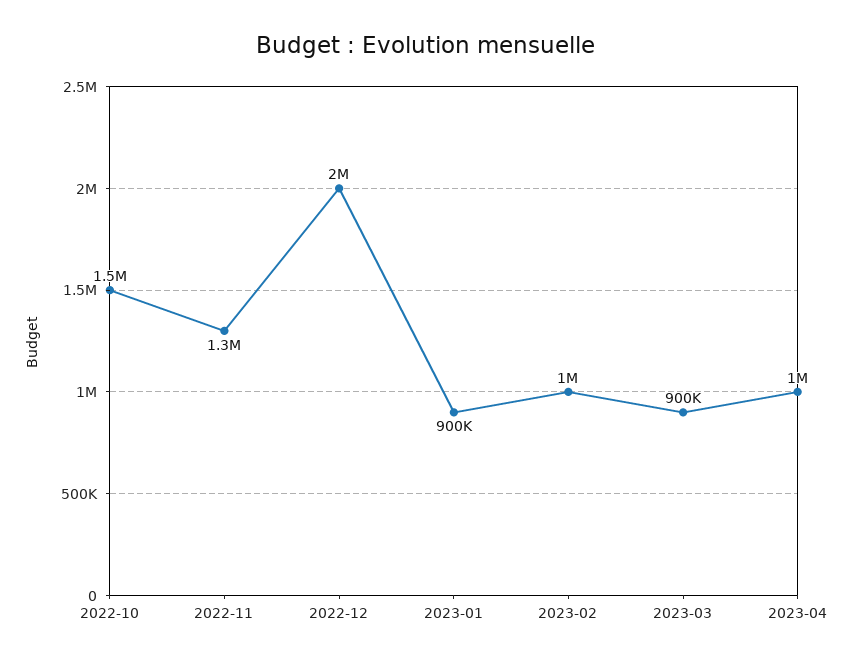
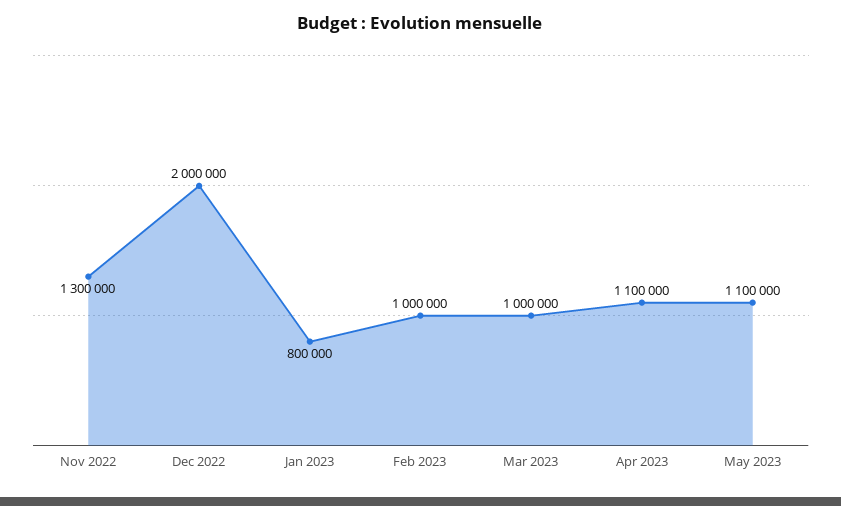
2022-10: 1500000 -> none
2023-01: 900000 -> 800000
2023-03: 900000 -> 1000000
2023-04: 1000000 -> 1100000
May 2023: none -> 1100000

